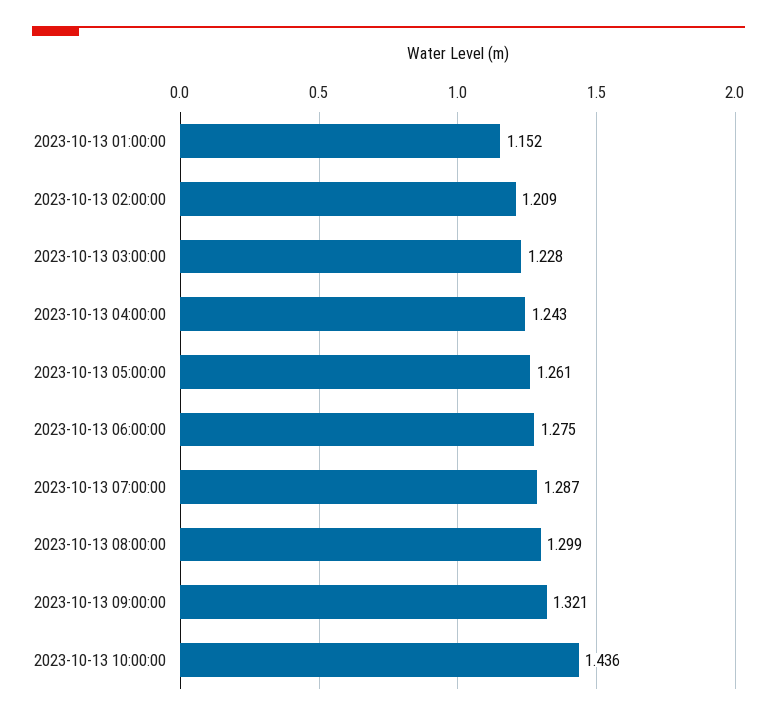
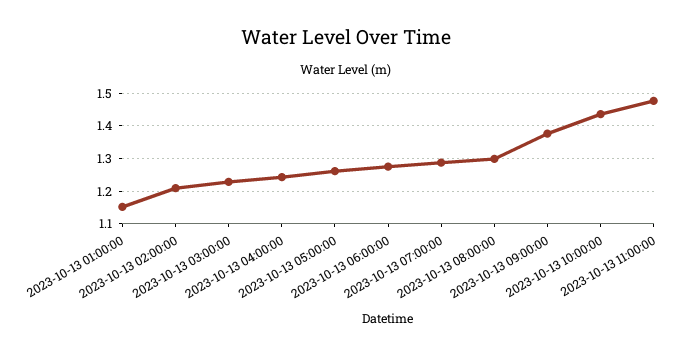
2023-10-13 09:00:00: 1.321 -> 1.38
2023-10-13 11:00:00: none -> 1.48

